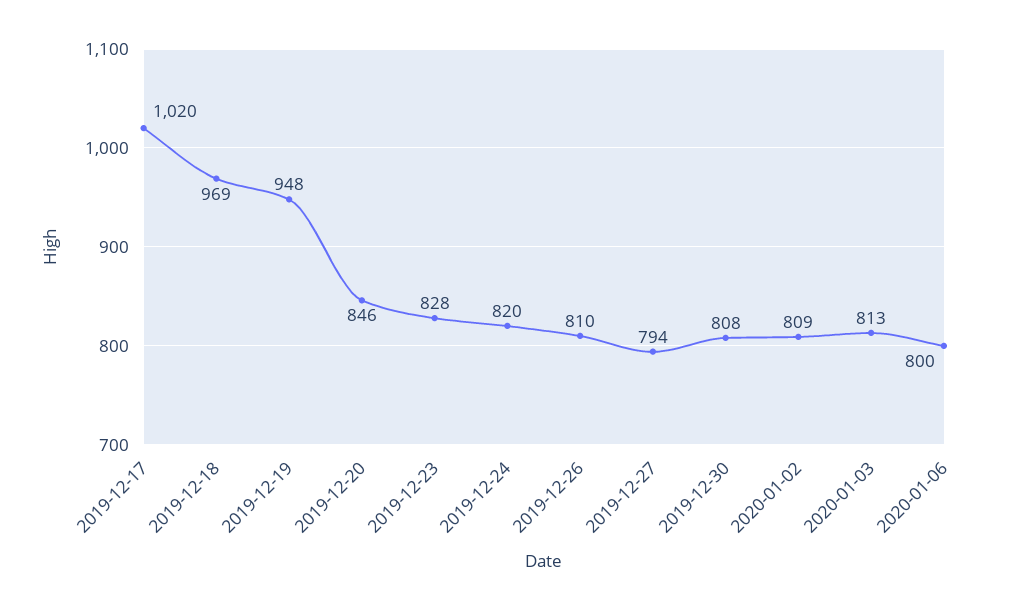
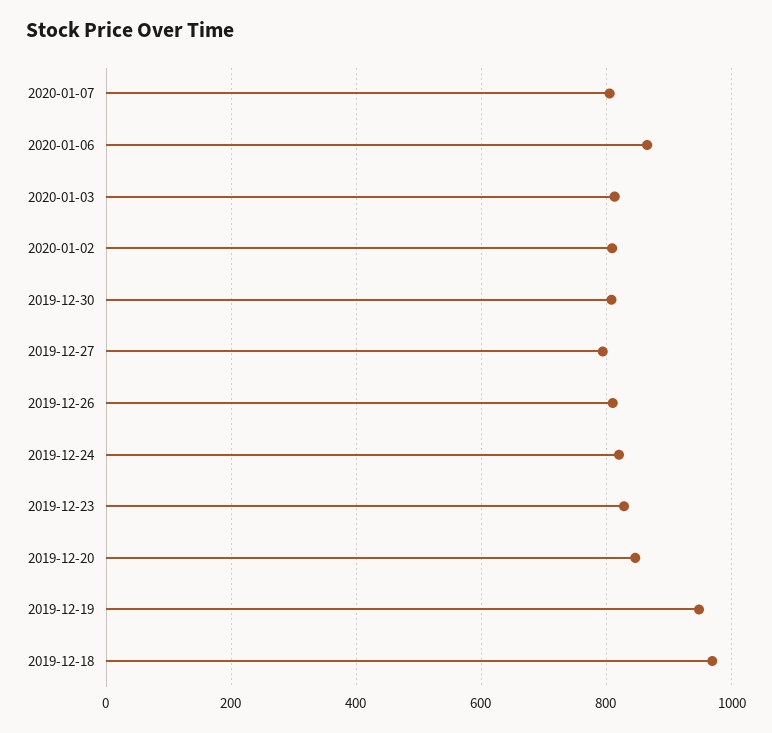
2019-12-17: 1020 -> none
2020-01-06: 800 -> 860
2020-01-07: none -> 800

